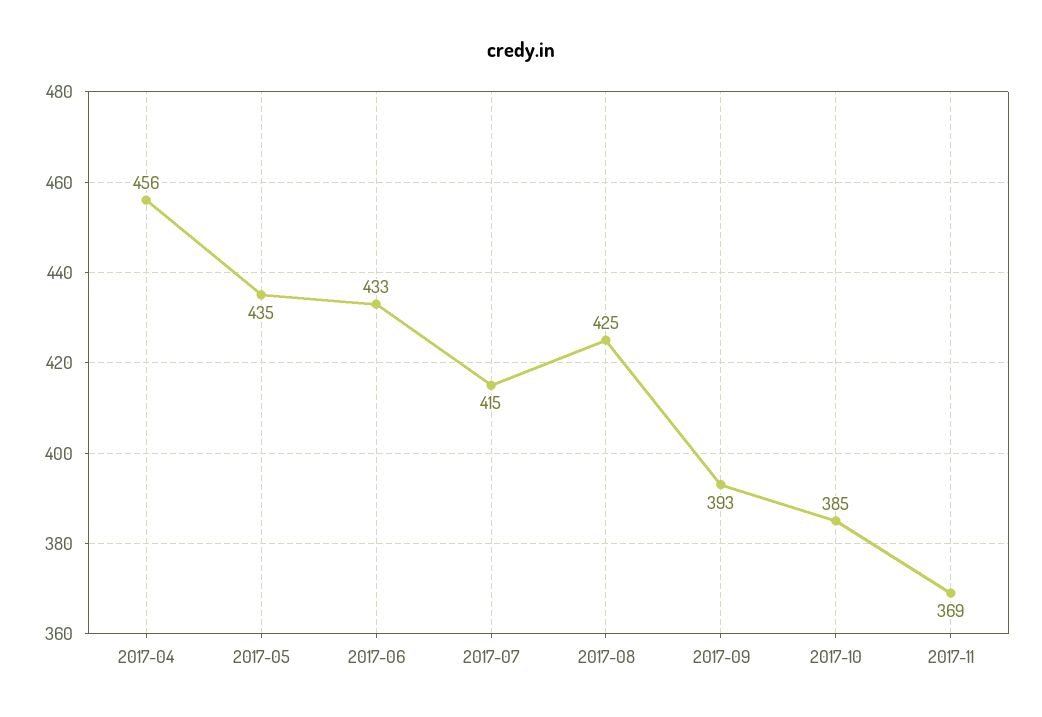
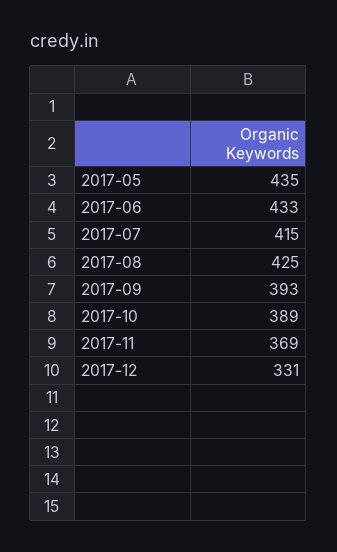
2017-04: 456 -> none
2017-10: 385 -> 389
2017-12: none -> 331

